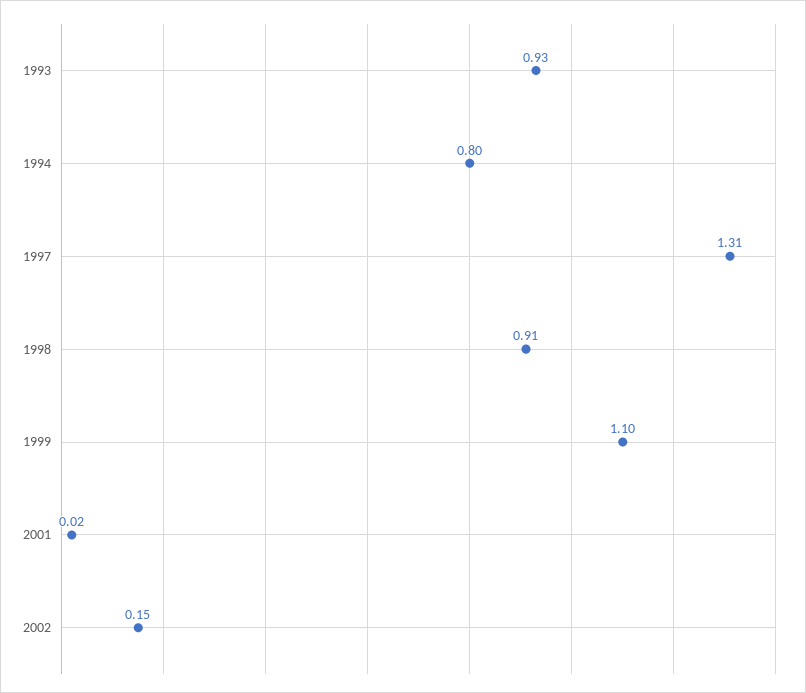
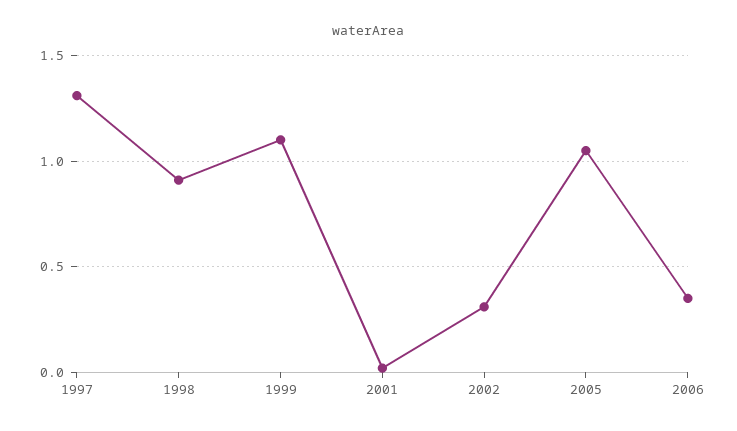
1993: 0.93 -> none
1994: 0.8 -> none
2002: 0.15 -> 0.3
2005: none -> 1.05
2006: none -> 0.35

